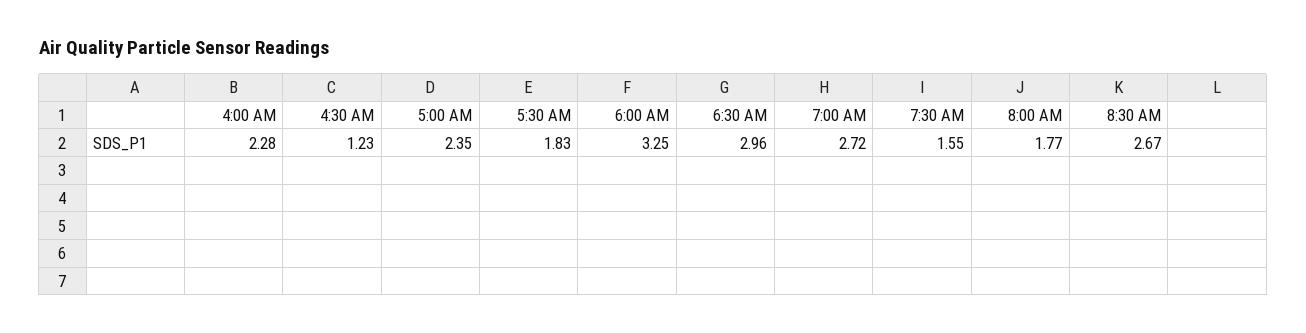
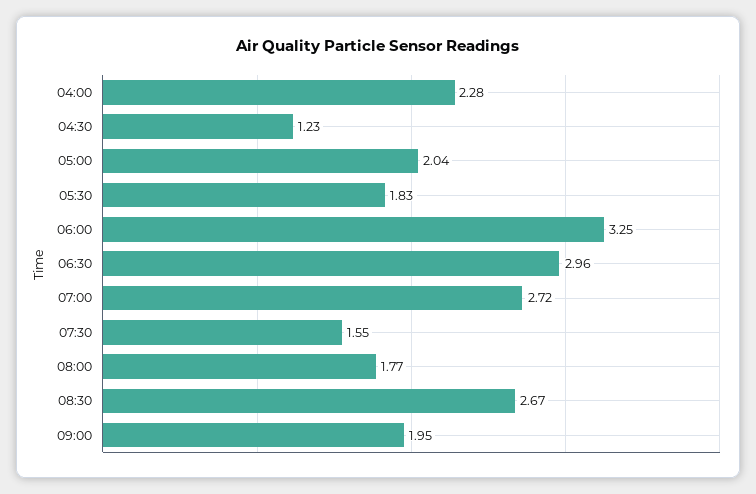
5:00 AM: 2.35 -> 2.04
09:00: none -> 1.95

